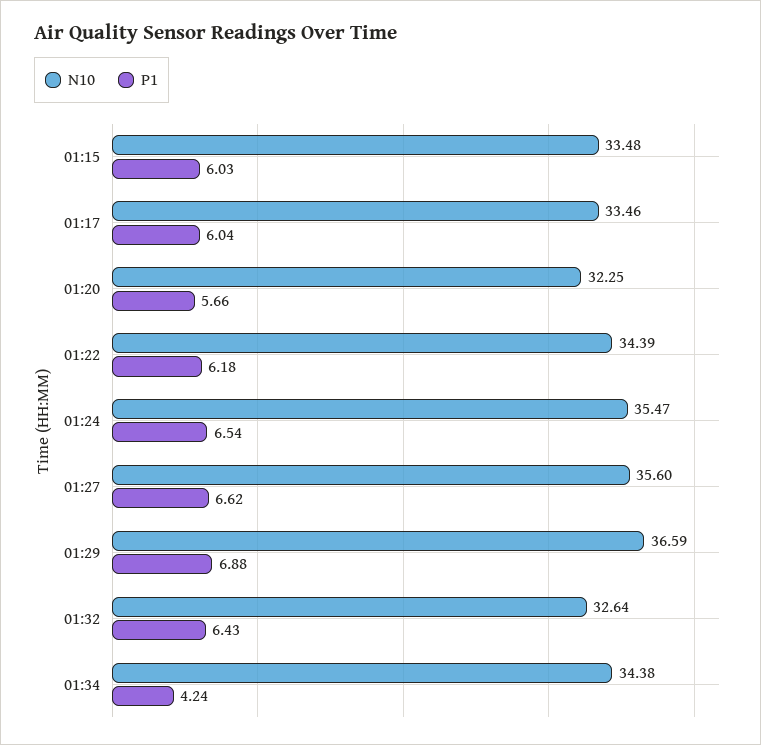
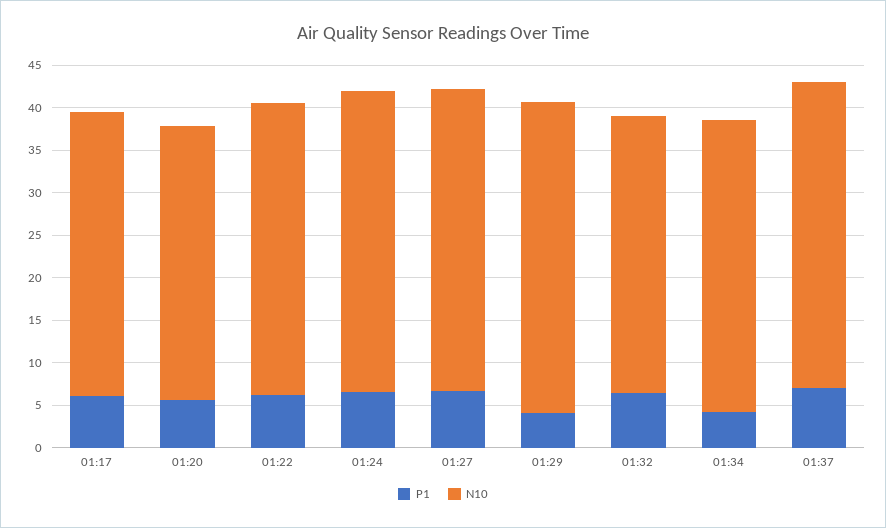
N10, 01:15: 33.48 -> none
P1, 01:15: 6.03 -> none
P1, 01:29: 6.88 -> 4
P1, 01:37: none -> 7
N10, 01:37: none -> 36

